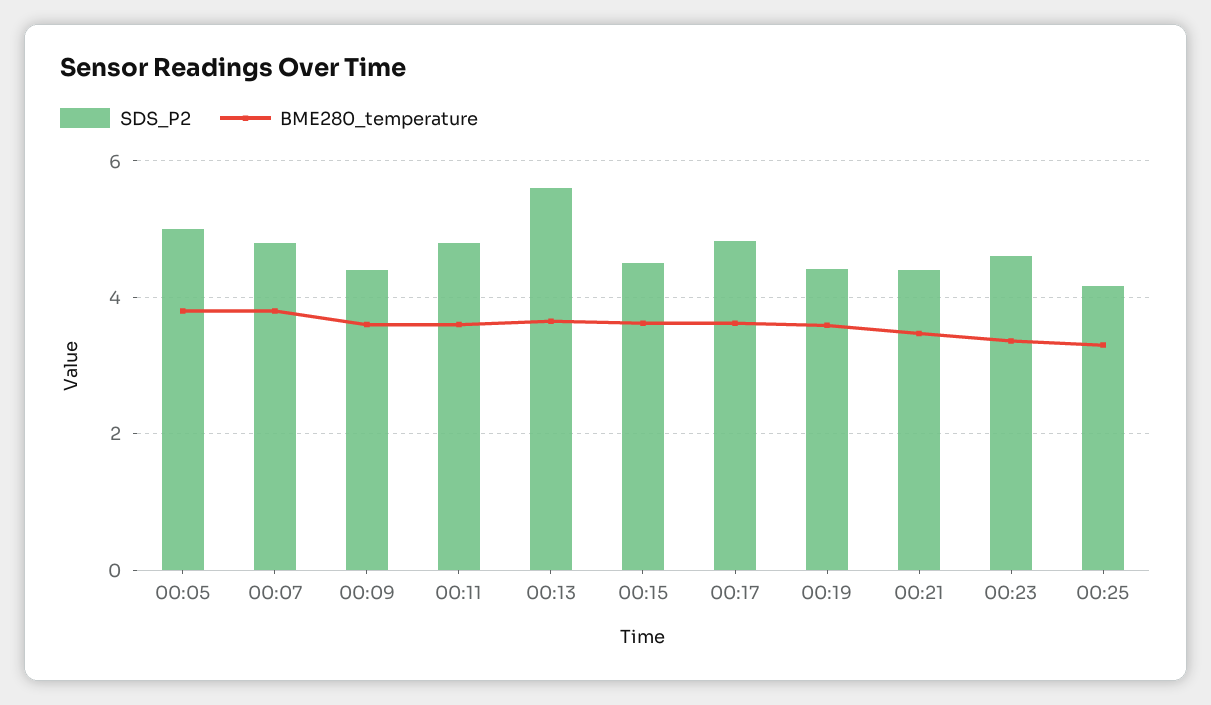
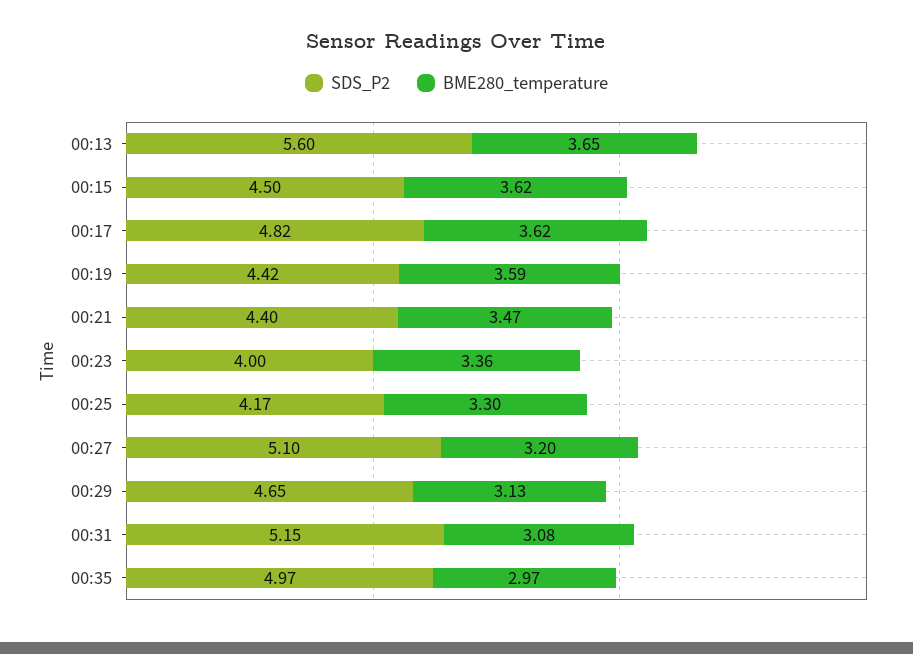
SDS_P2, 00:05: 5 -> none
BME280_temperature, 00:05: 3.8 -> none
SDS_P2, 00:07: 4.8 -> none
BME280_temperature, 00:07: 3.8 -> none
SDS_P2, 00:09: 4.4 -> none
BME280_temperature, 00:09: 3.6 -> none
SDS_P2, 00:11: 4.8 -> none
BME280_temperature, 00:11: 3.6 -> none
SDS_P2, 00:23: 4.6 -> 4
SDS_P2, 00:27: none -> 5.1
BME280_temperature, 00:27: none -> 3.2
SDS_P2, 00:29: none -> 4.65
BME280_temperature, 00:29: none -> 3.13
SDS_P2, 00:31: none -> 5.15
BME280_temperature, 00:31: none -> 3.08
SDS_P2, 00:35: none -> 4.97
BME280_temperature, 00:35: none -> 2.97

